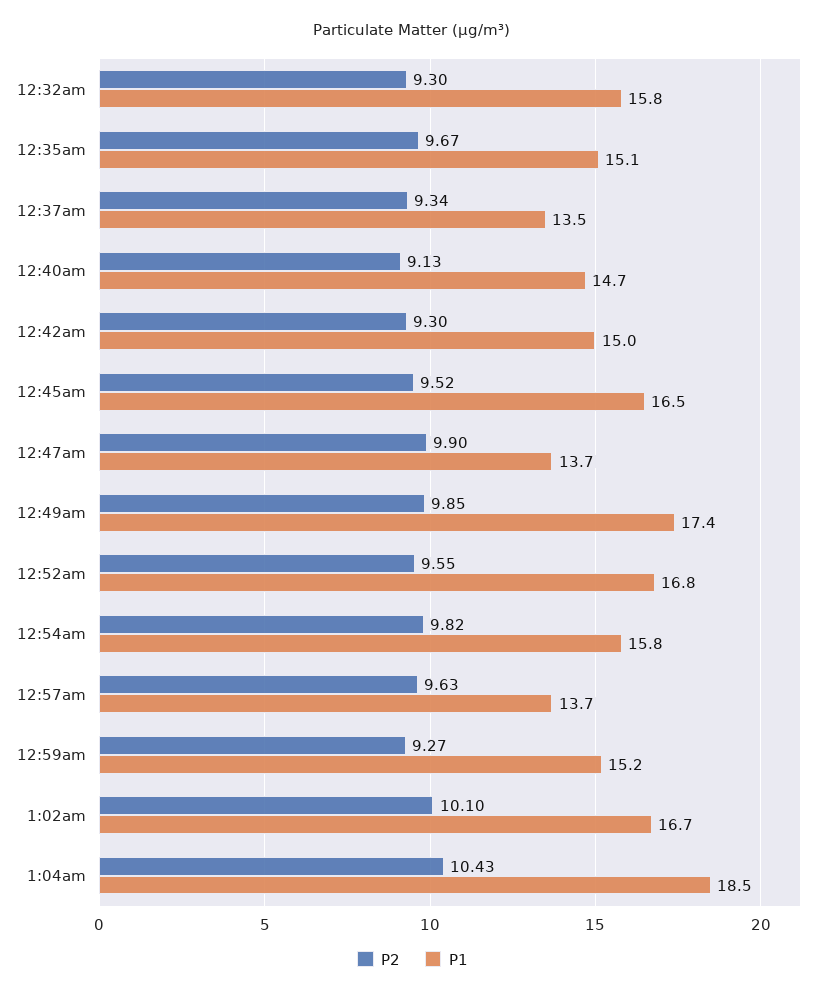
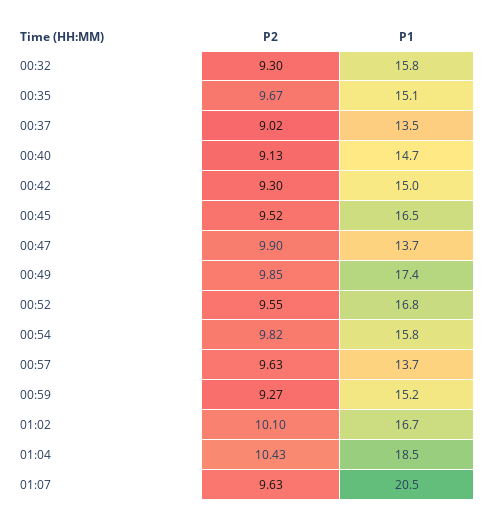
P2, 12:37am: 9.34 -> 9.02
P2, 01:07: none -> 9.63
P1, 01:07: none -> 20.5

